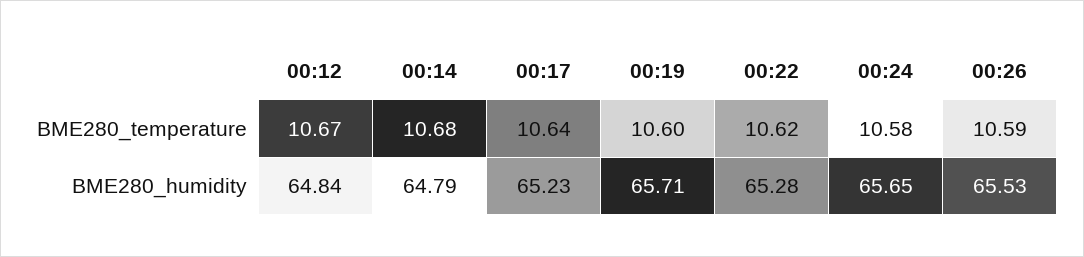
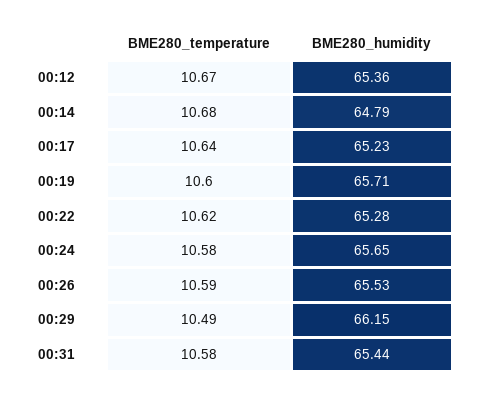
00:12, BME280_humidity: 64.84 -> 65.36
00:29, BME280_temperature: none -> 10.49
00:29, BME280_humidity: none -> 66.15
00:31, BME280_temperature: none -> 10.58
00:31, BME280_humidity: none -> 65.44

